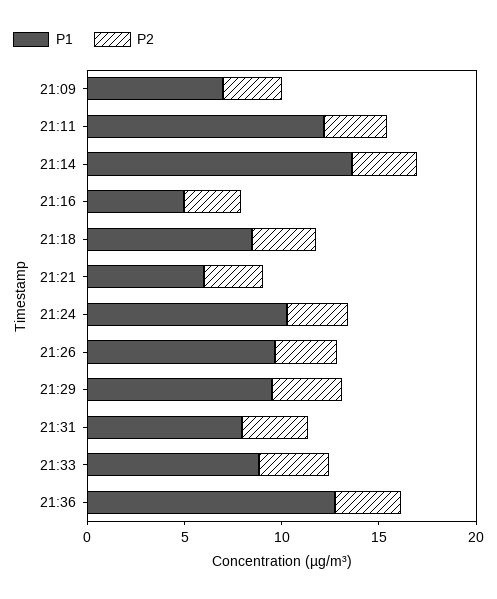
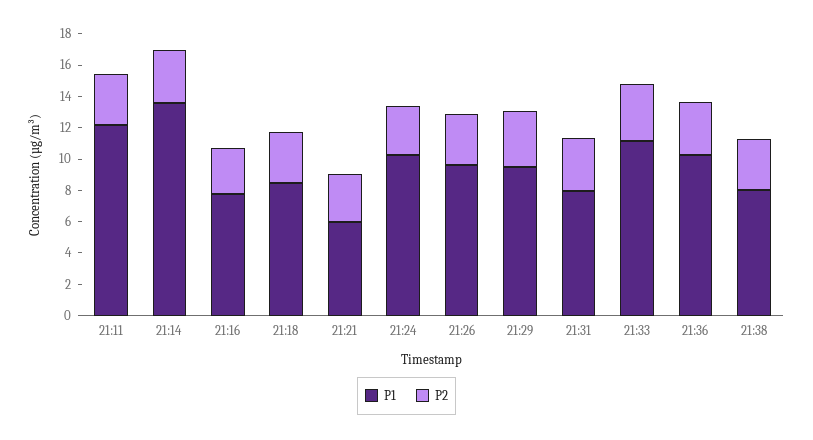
P1, 21:09: 7 -> none
P2, 21:09: 3 -> none
P1, 21:16: 5 -> 8
P1, 21:33: 9 -> 11
P1, 21:36: 13 -> 10
P1, 21:38: none -> 8
P2, 21:38: none -> 3

